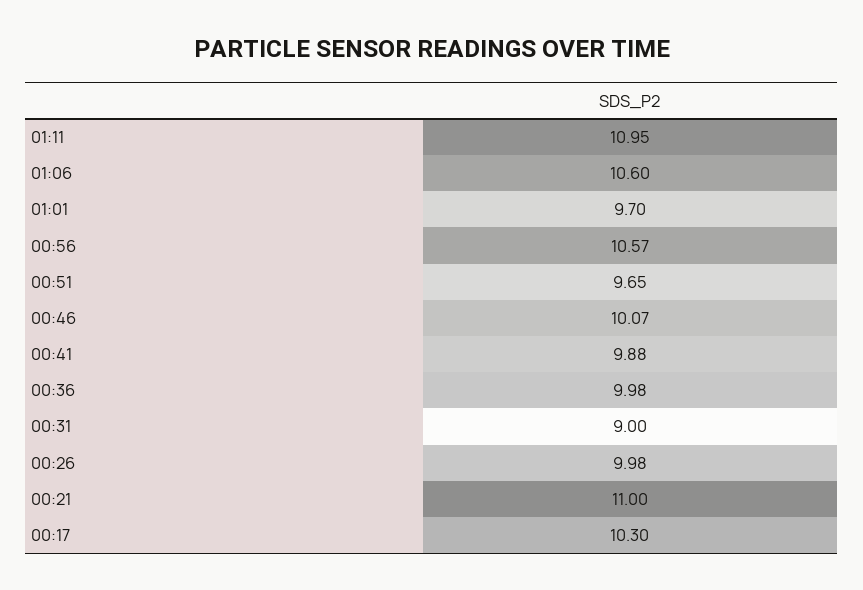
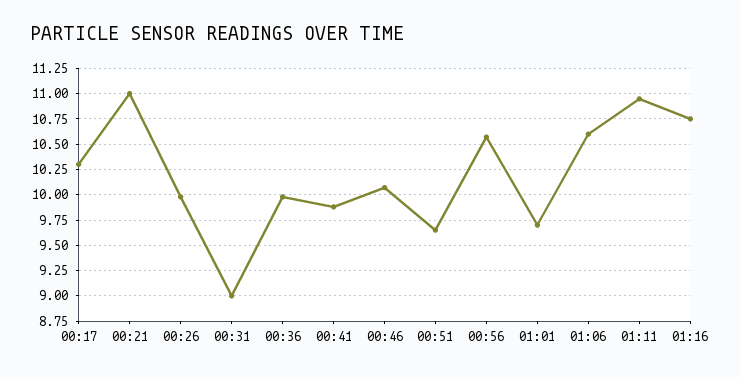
01:16: none -> 10.75

